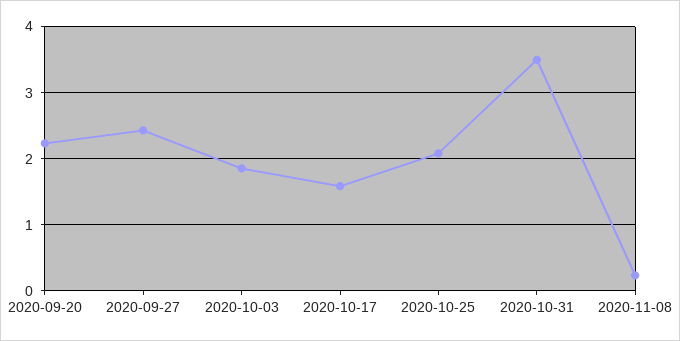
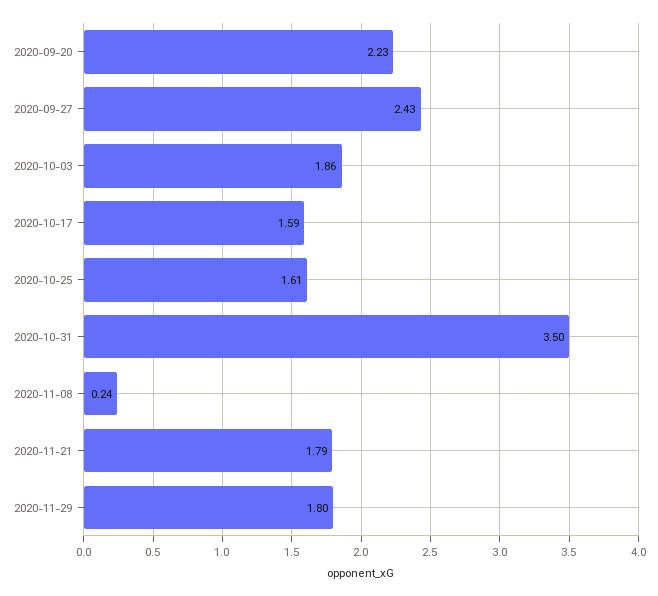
2020-10-25: 2.1 -> 1.61
2020-11-21: none -> 1.79
2020-11-29: none -> 1.8

